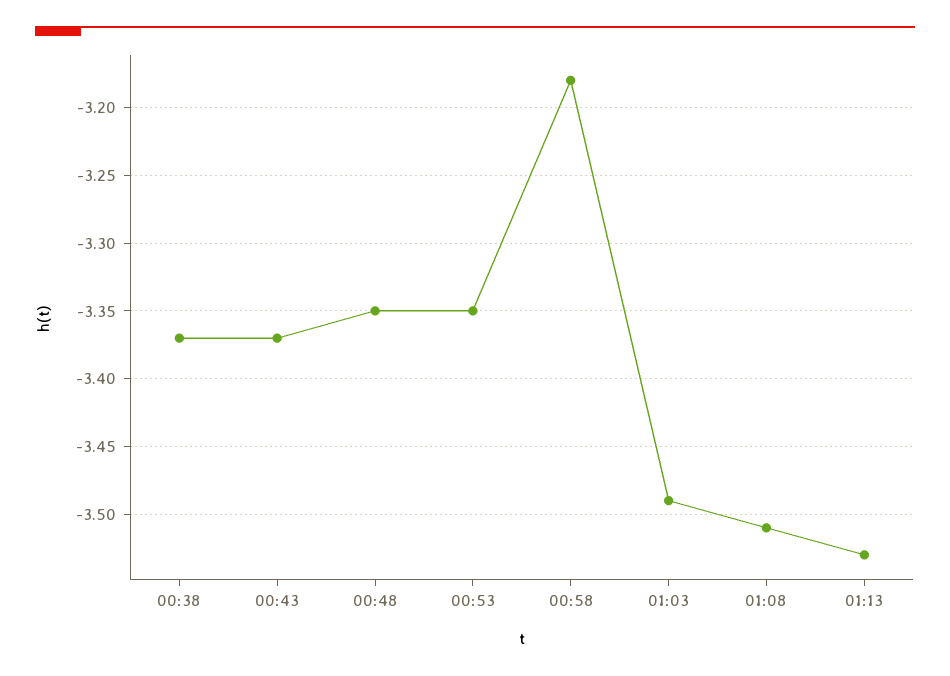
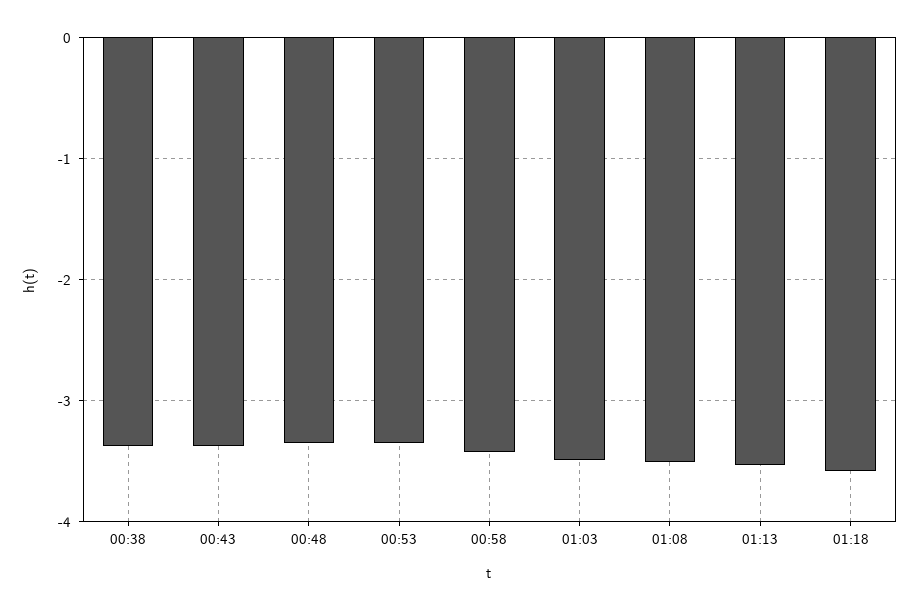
00:58: -3.18 -> -3.4
01:18: none -> -3.6

